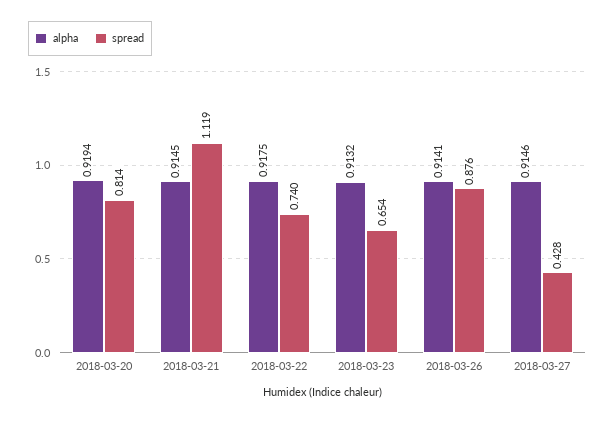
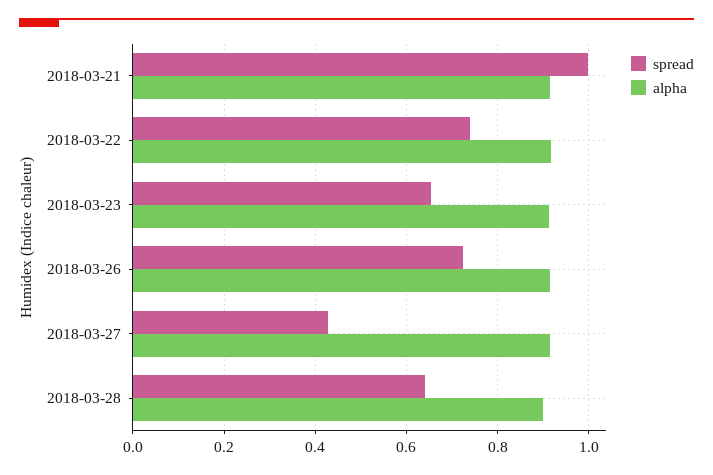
alpha, 2018-03-20: 0.9194 -> none
spread, 2018-03-20: 0.814 -> none
spread, 2018-03-21: 1.119 -> 1
spread, 2018-03-26: 0.876 -> 0.72
spread, 2018-03-28: none -> 0.64
alpha, 2018-03-28: none -> 0.9

